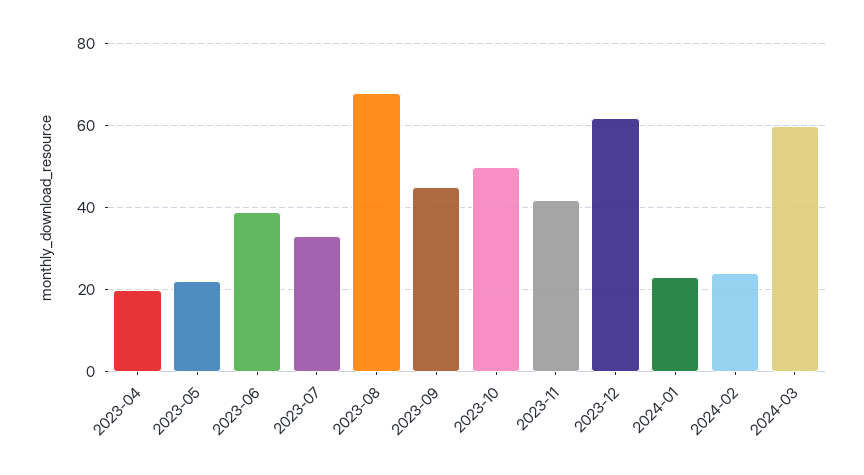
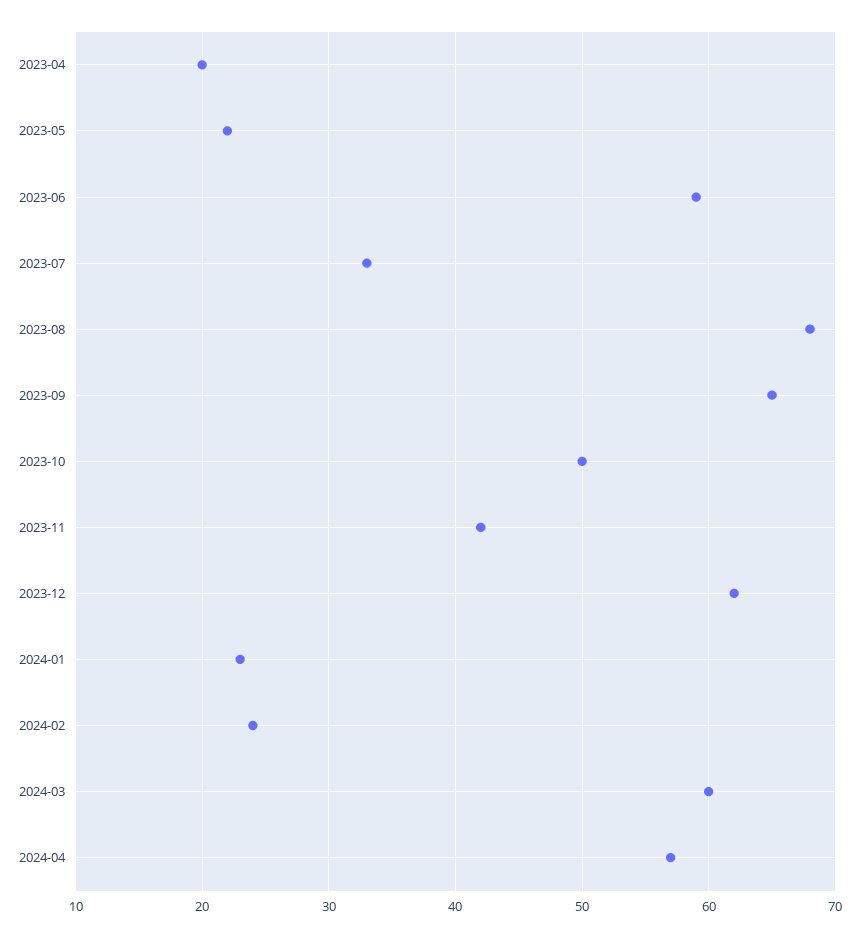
2023-06: 40 -> 59
2023-09: 45 -> 65
2024-04: none -> 57

